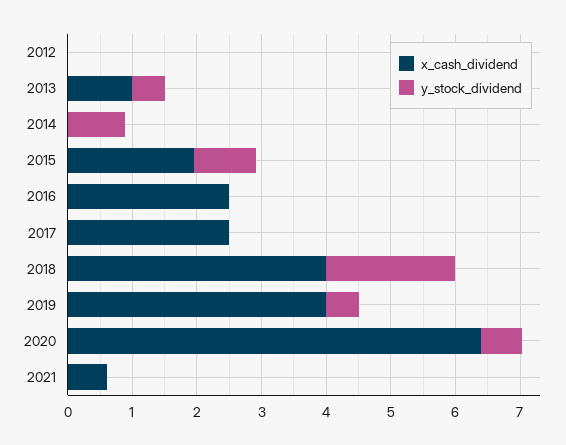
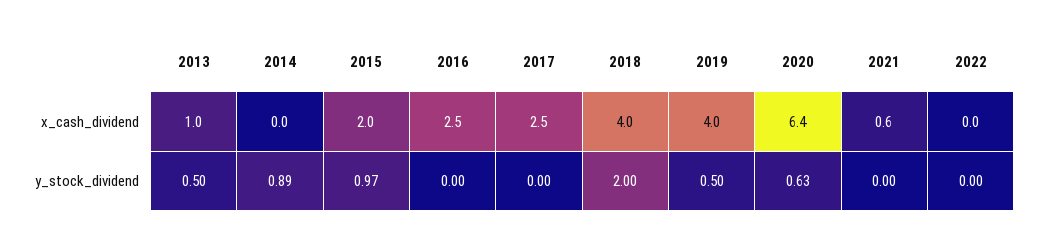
x_cash_dividend, 2012: 0 -> none
y_stock_dividend, 2012: 0 -> none
x_cash_dividend, 2022: none -> 0
y_stock_dividend, 2022: none -> 0

